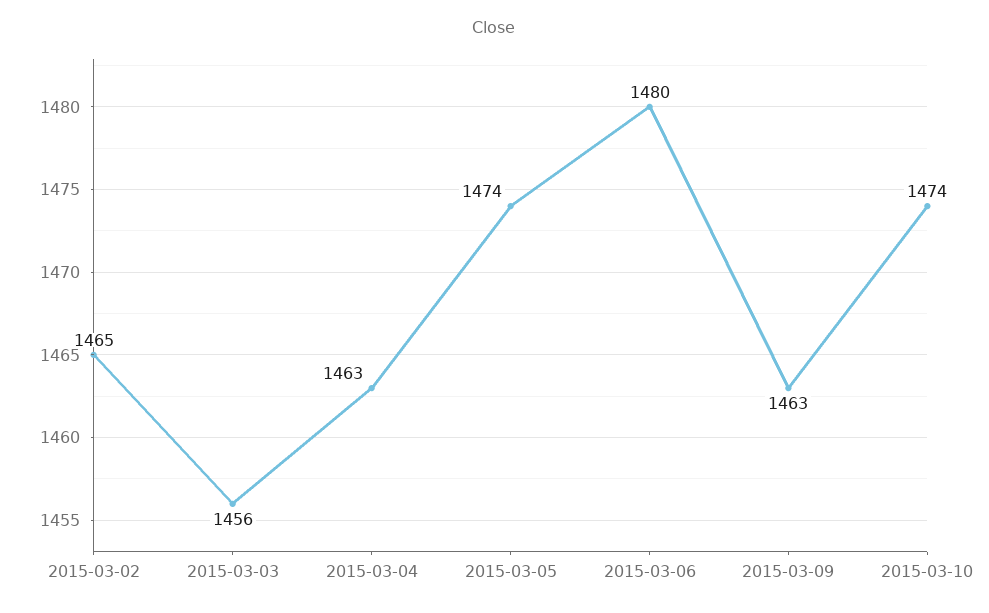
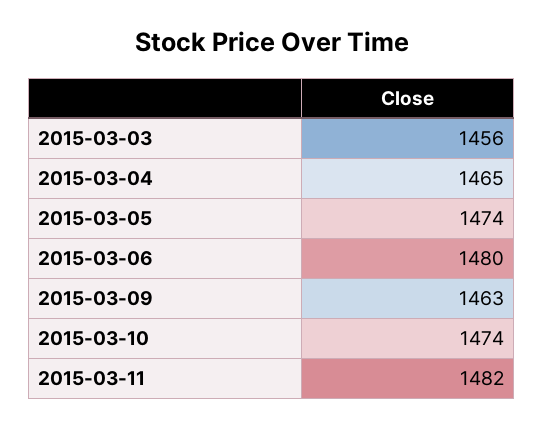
2015-03-02: 1465 -> none
2015-03-04: 1463 -> 1465
2015-03-11: none -> 1482

